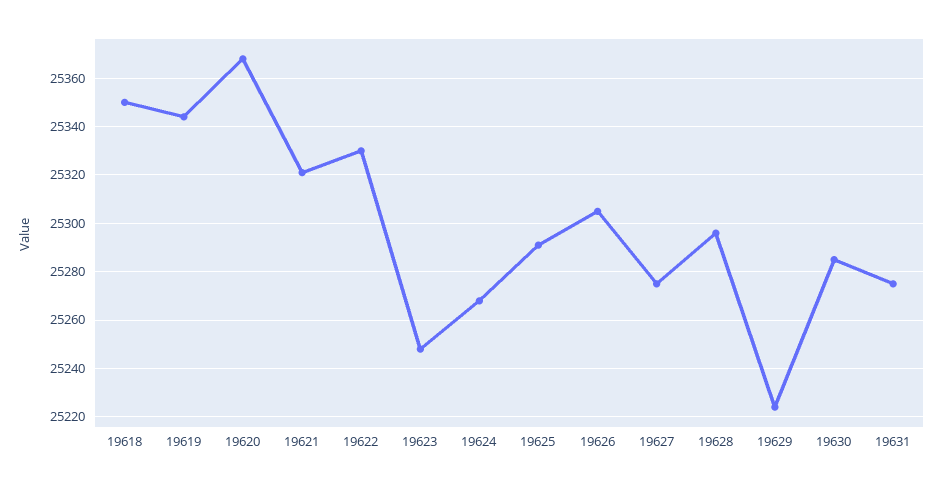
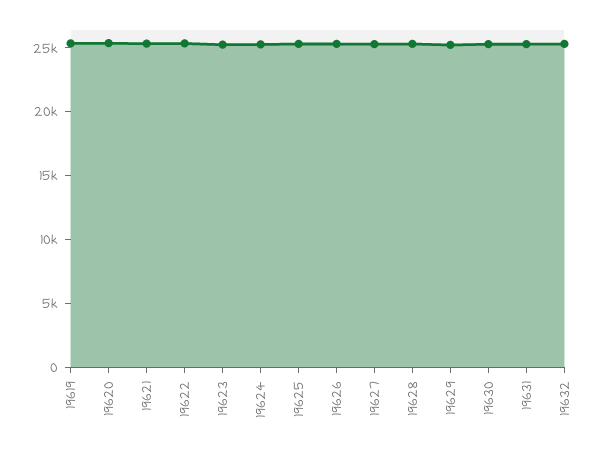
19618: 25350 -> none
19632: none -> 25000

